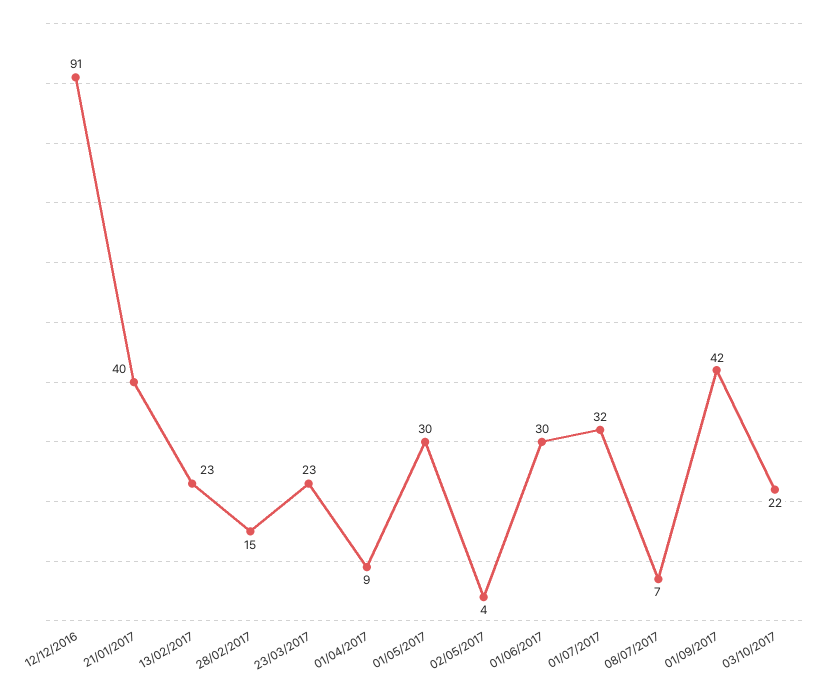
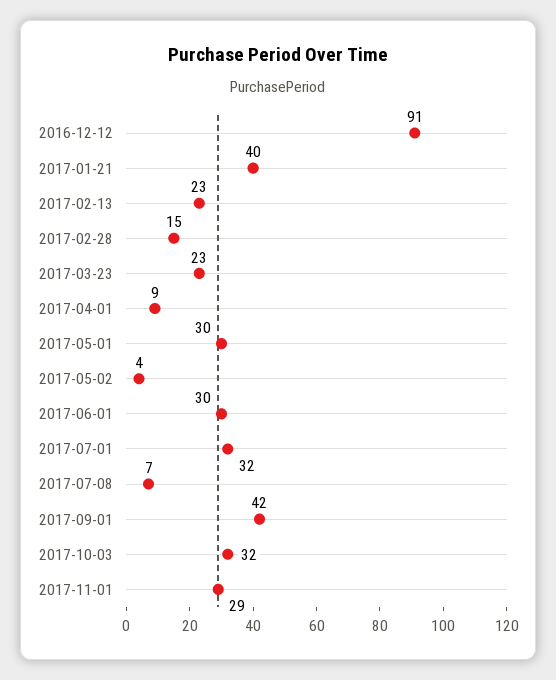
03/10/2017: 22 -> 32
2017-11-01: none -> 29

